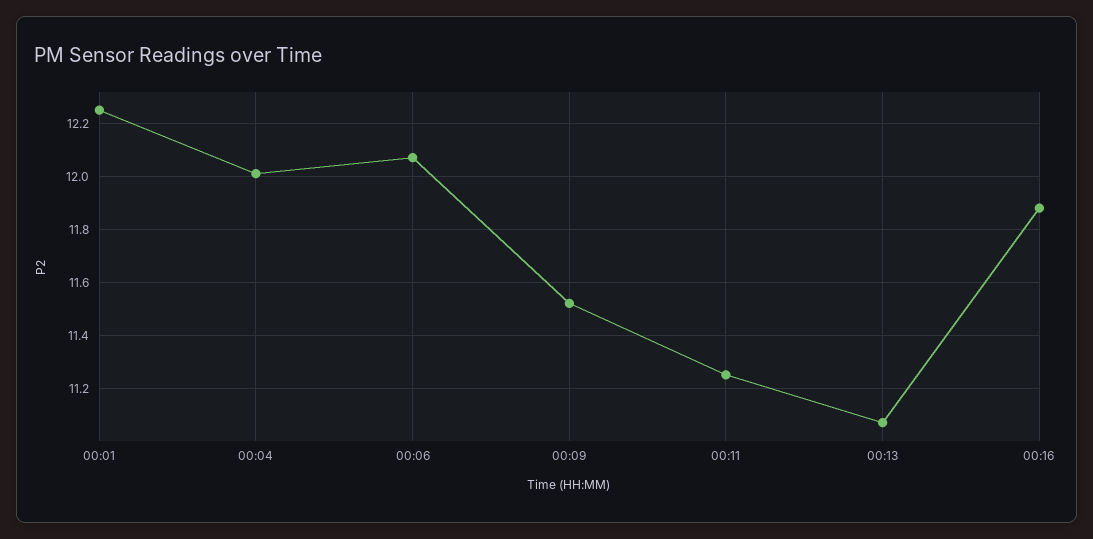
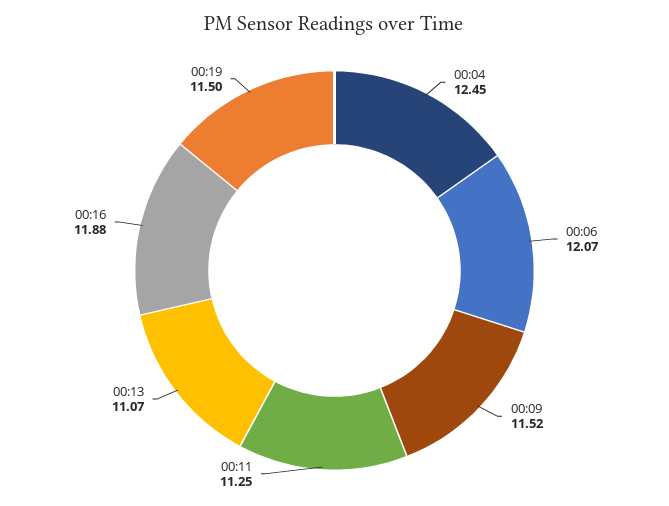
00:01: 12.25 -> none
00:04: 12 -> 12.45
00:19: none -> 11.5

